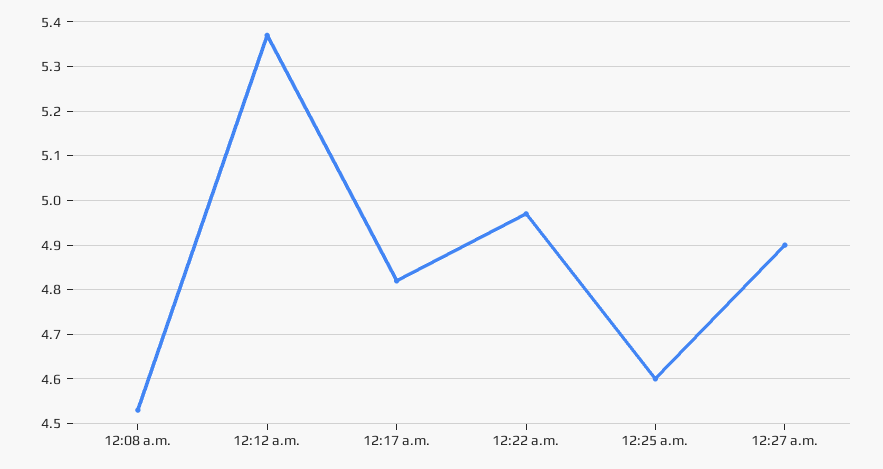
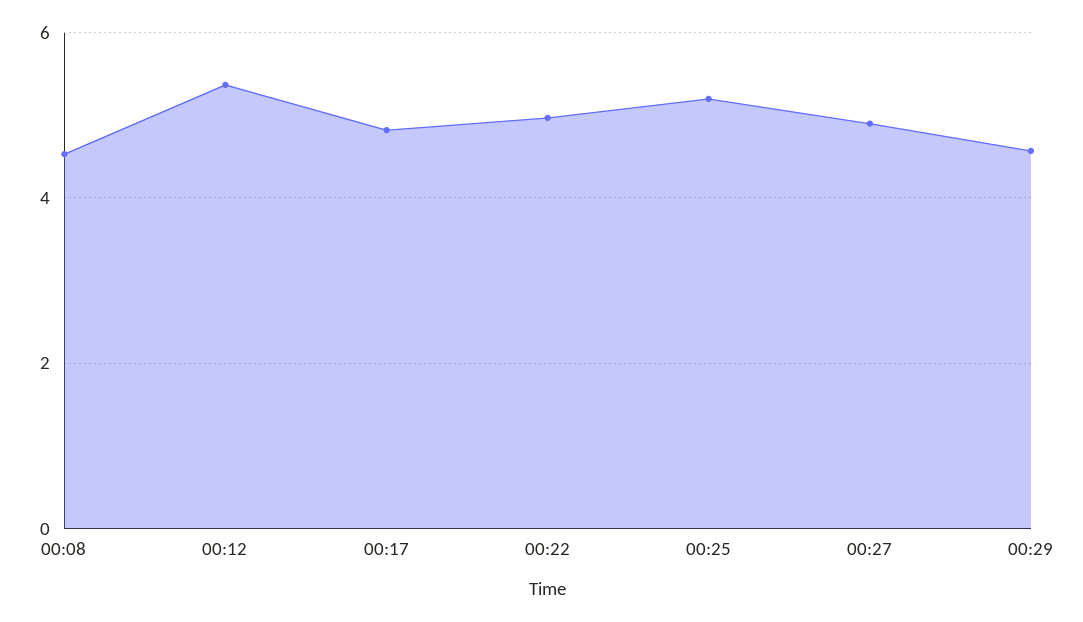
12:25 a.m.: 4.6 -> 5.2
00:29: none -> 4.6

